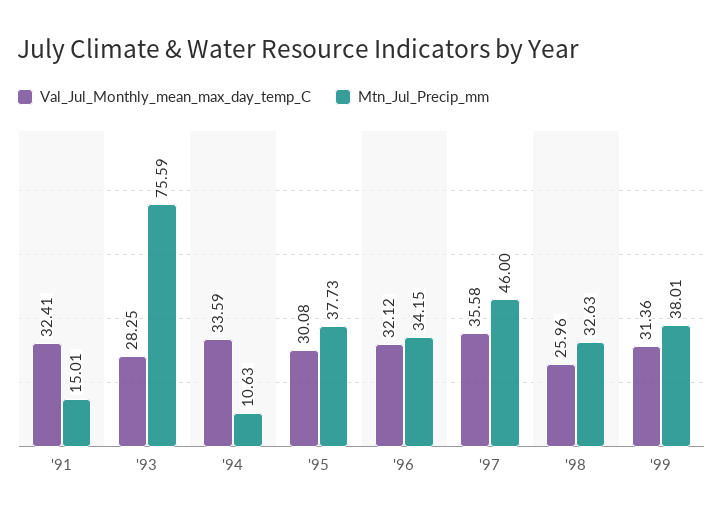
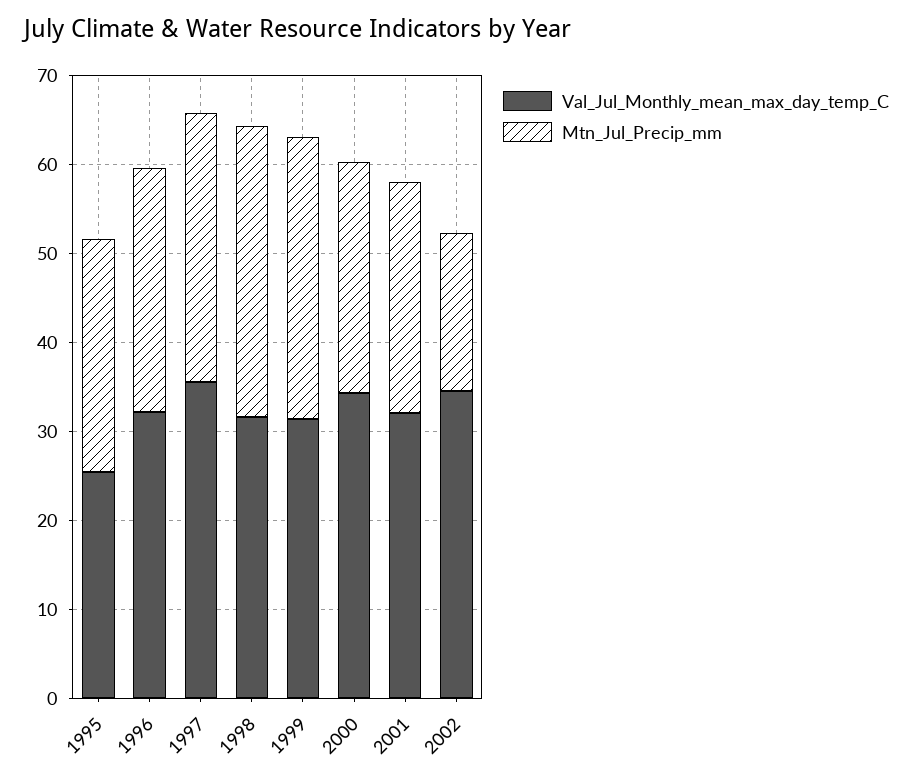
Val_Jul_Monthly_mean_max_day_temp_C, '91: 32.41 -> none
Mtn_Jul_Precip_mm, '91: 15.01 -> none
Val_Jul_Monthly_mean_max_day_temp_C, '93: 28.25 -> none
Mtn_Jul_Precip_mm, '93: 75.59 -> none
Val_Jul_Monthly_mean_max_day_temp_C, '94: 33.59 -> none
Mtn_Jul_Precip_mm, '94: 10.63 -> none
Val_Jul_Monthly_mean_max_day_temp_C, '95: 30.08 -> 26
Mtn_Jul_Precip_mm, '95: 37.73 -> 26
Mtn_Jul_Precip_mm, '96: 34.15 -> 28
Mtn_Jul_Precip_mm, '97: 46 -> 30
Val_Jul_Monthly_mean_max_day_temp_C, '98: 25.96 -> 32
Mtn_Jul_Precip_mm, '99: 38.01 -> 32
Val_Jul_Monthly_mean_max_day_temp_C, 2000: none -> 34
Mtn_Jul_Precip_mm, 2000: none -> 26
Val_Jul_Monthly_mean_max_day_temp_C, 2001: none -> 32
Mtn_Jul_Precip_mm, 2001: none -> 26
Val_Jul_Monthly_mean_max_day_temp_C, 2002: none -> 34
Mtn_Jul_Precip_mm, 2002: none -> 18

